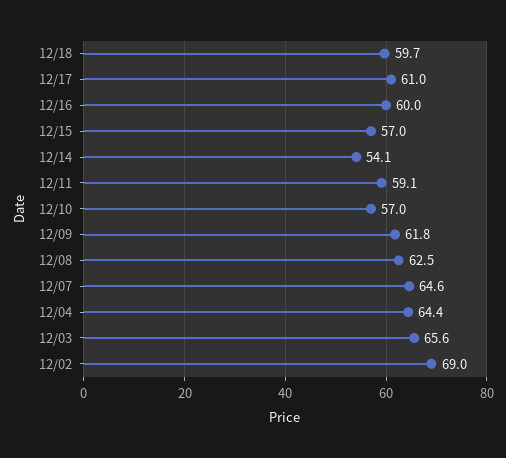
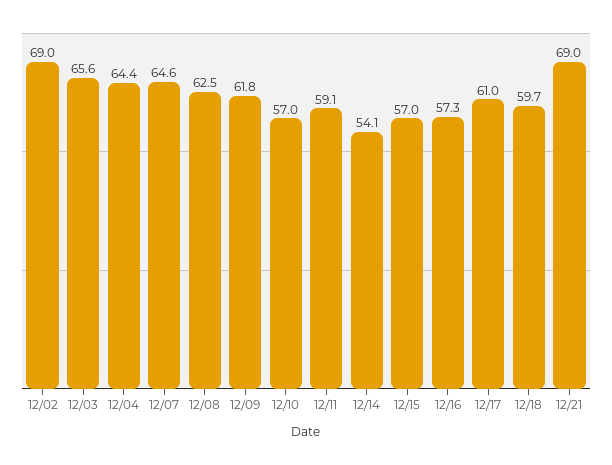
12/16: 60 -> 57.3
12/21: none -> 69

